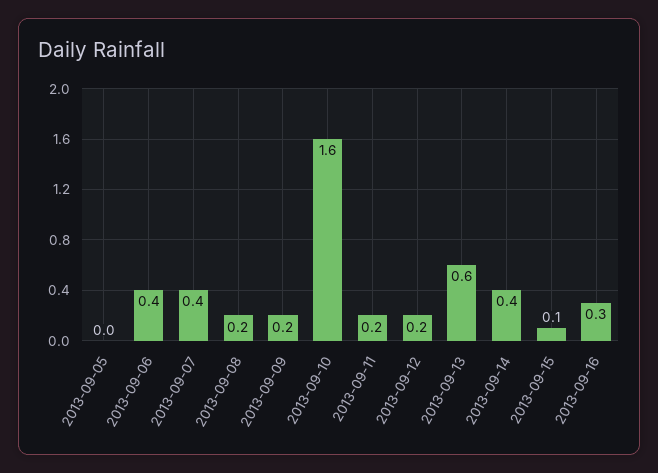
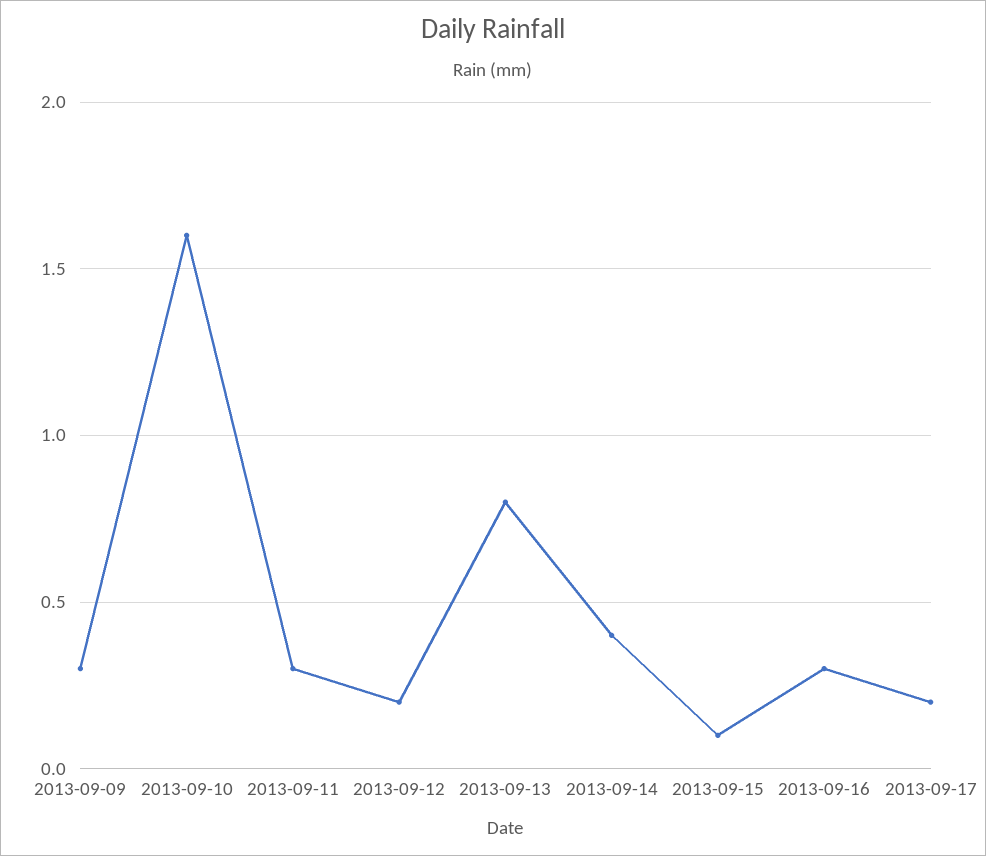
2013-09-05: 0 -> none
2013-09-06: 0.4 -> none
2013-09-07: 0.4 -> none
2013-09-08: 0.2 -> none
2013-09-09: 0.2 -> 0.3
2013-09-11: 0.2 -> 0.3
2013-09-13: 0.6 -> 0.8
2013-09-17: none -> 0.2

